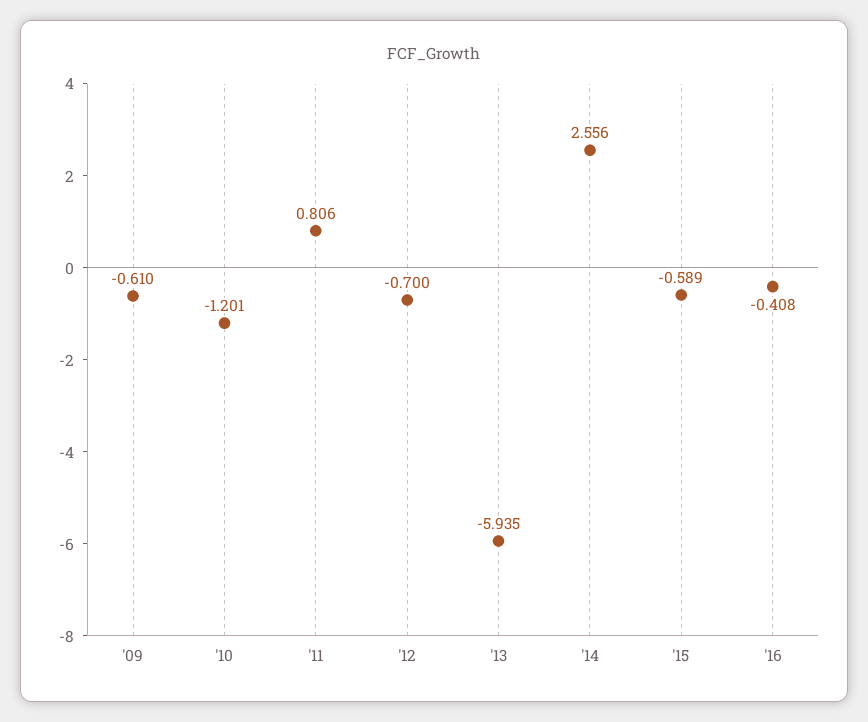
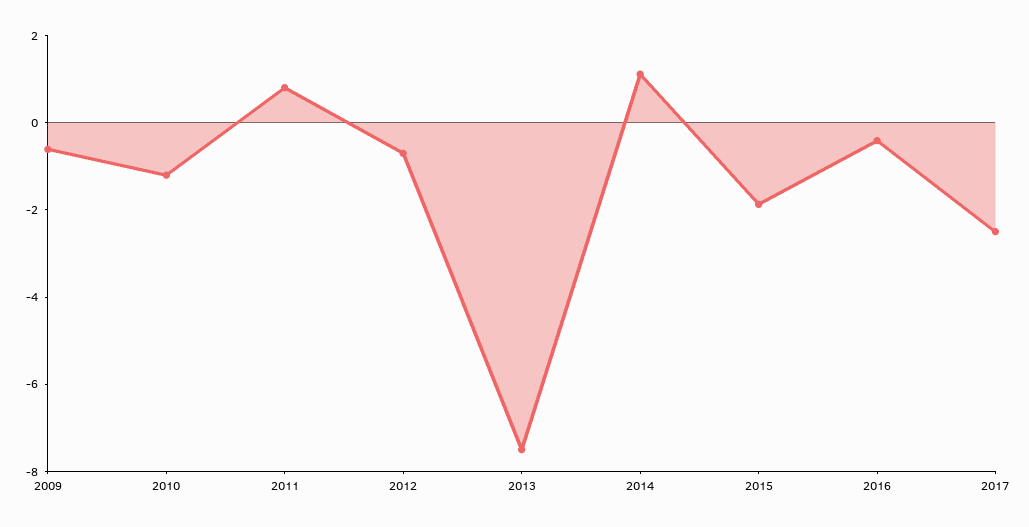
'13: -5.935 -> -7.5
'14: 2.556 -> 1
'15: -0.589 -> -2
2017: none -> -2.5

